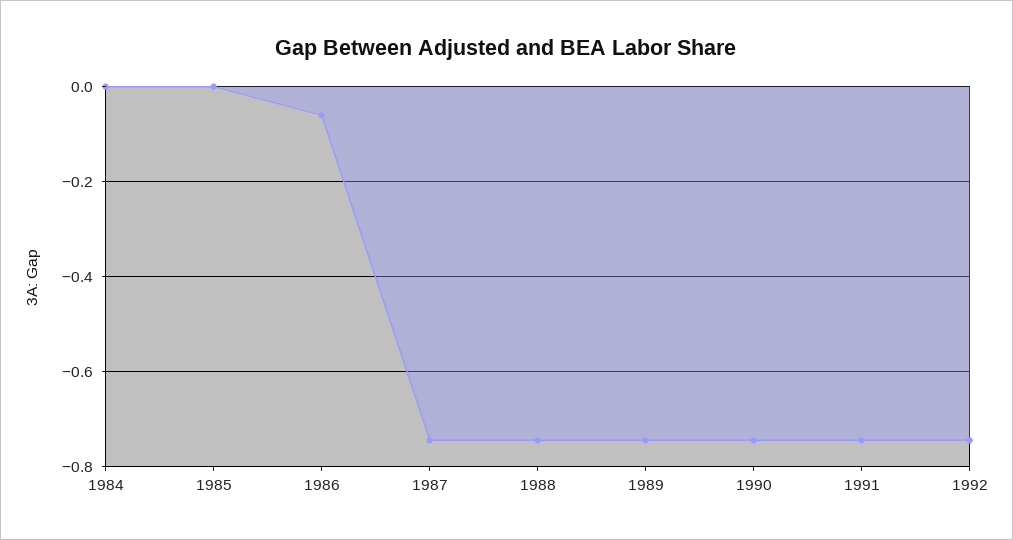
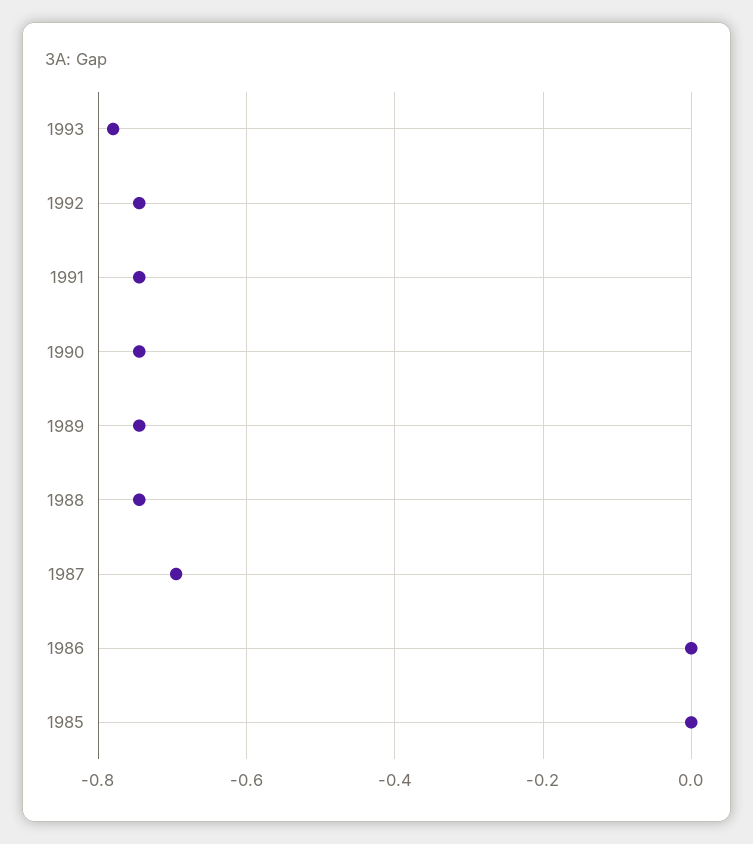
1984: 0 -> none
1986: -0.06 -> 0
1987: -0.74 -> -0.7
1993: none -> -0.78

